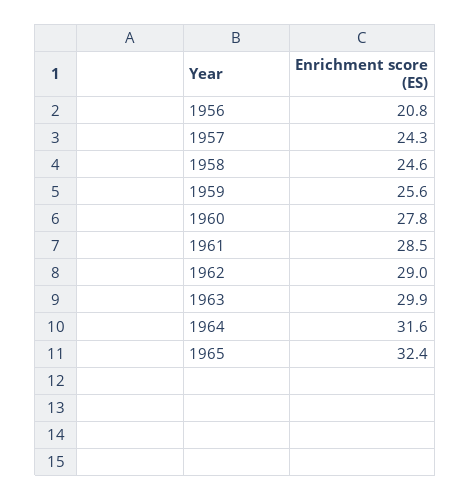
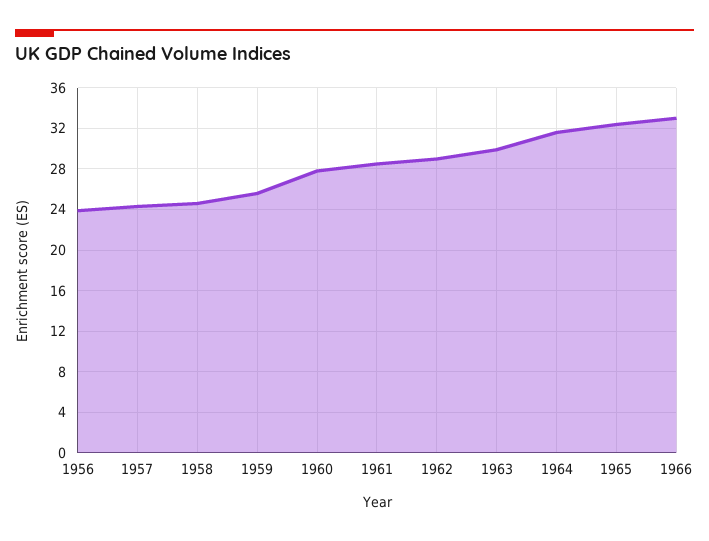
1956: 20.8 -> 24
1966: none -> 33

